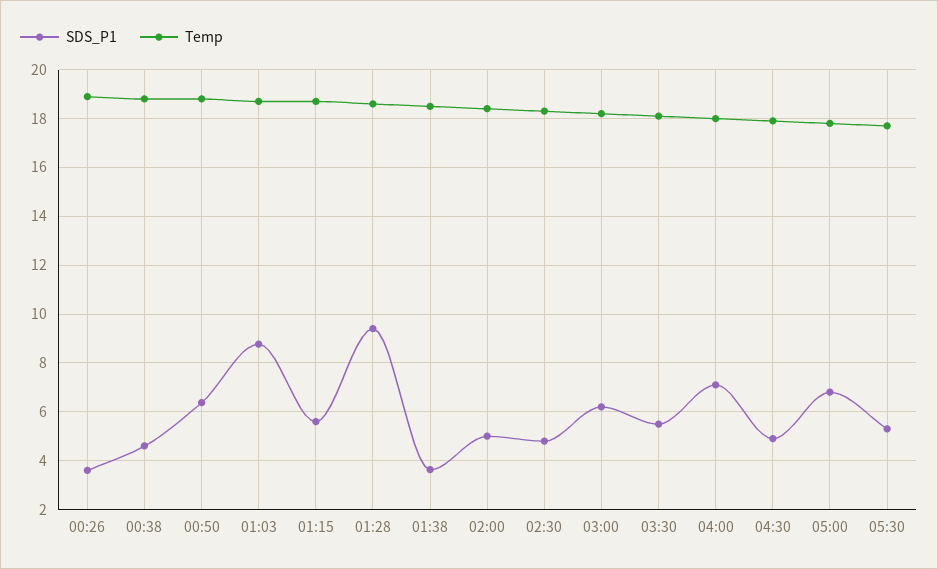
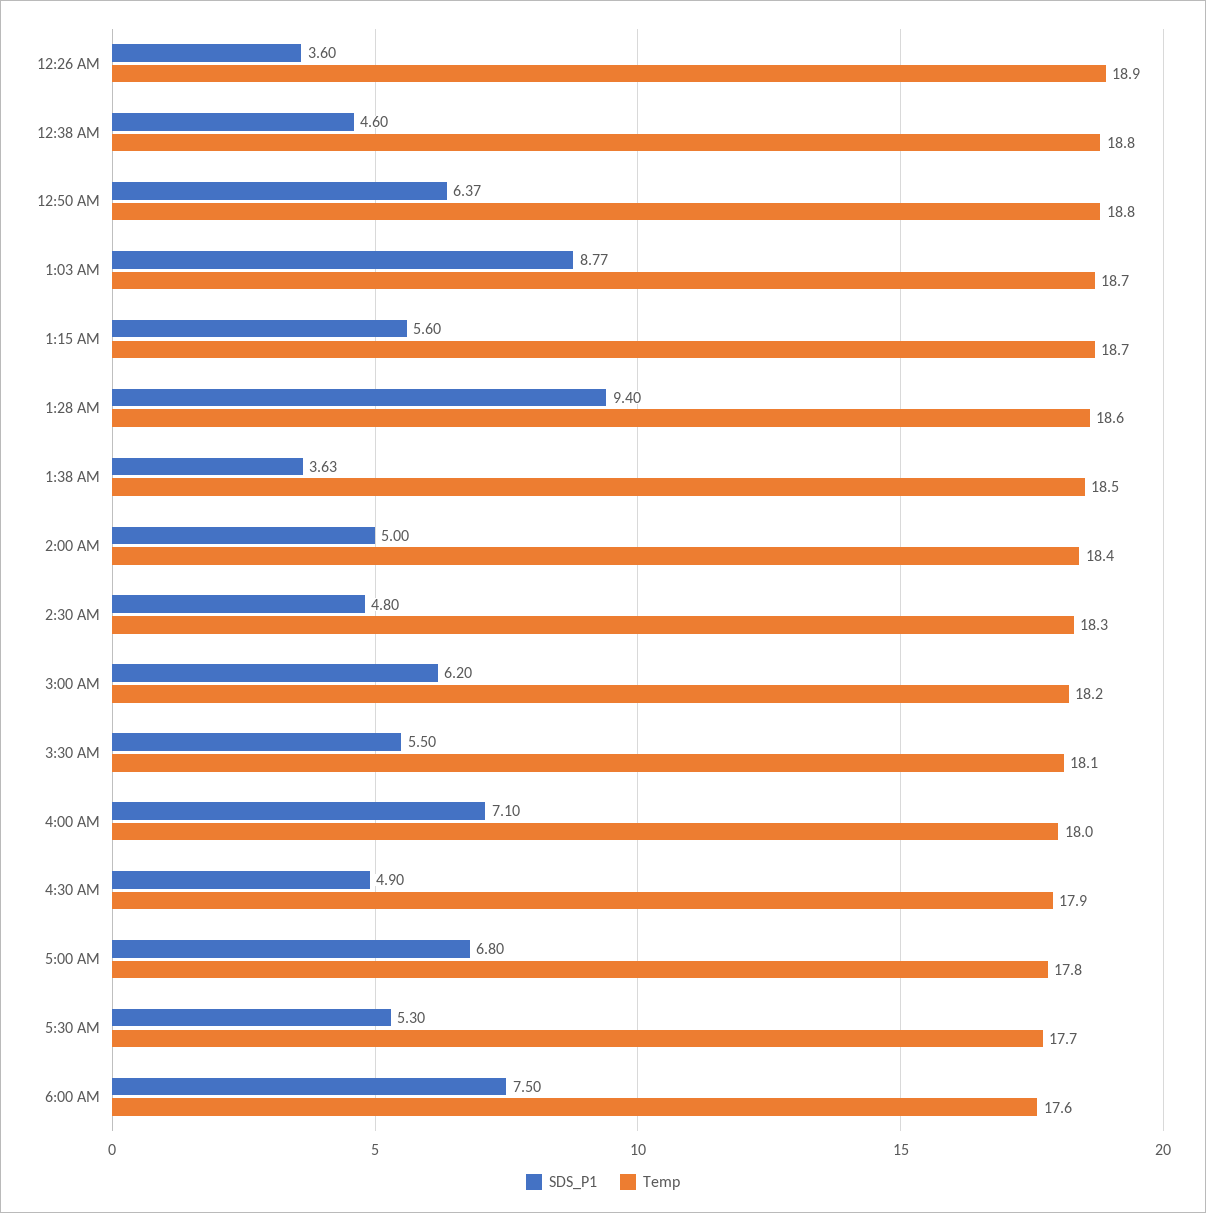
SDS_P1, 6:00 AM: none -> 7.5
Temp, 6:00 AM: none -> 17.6

